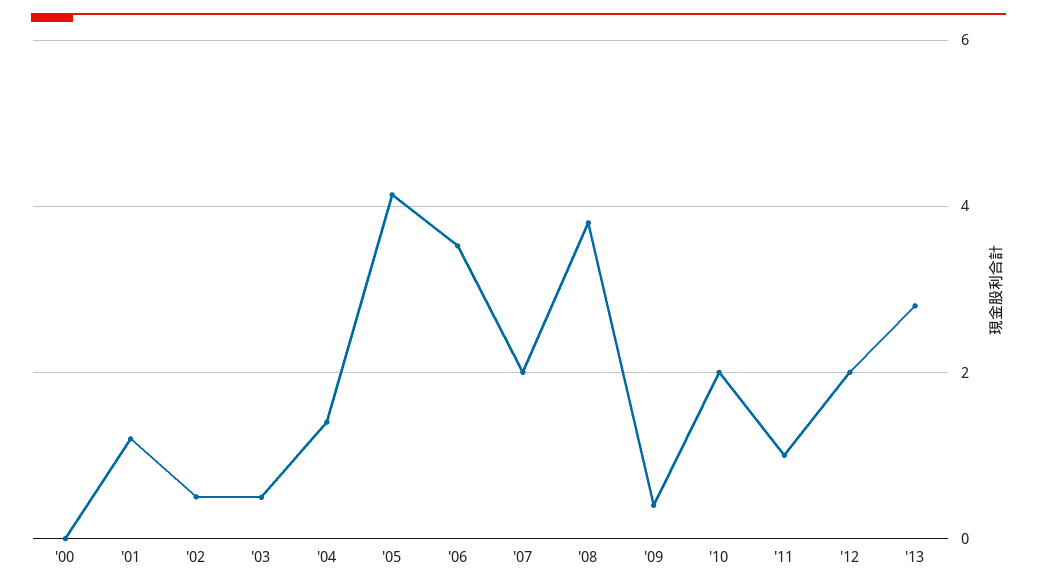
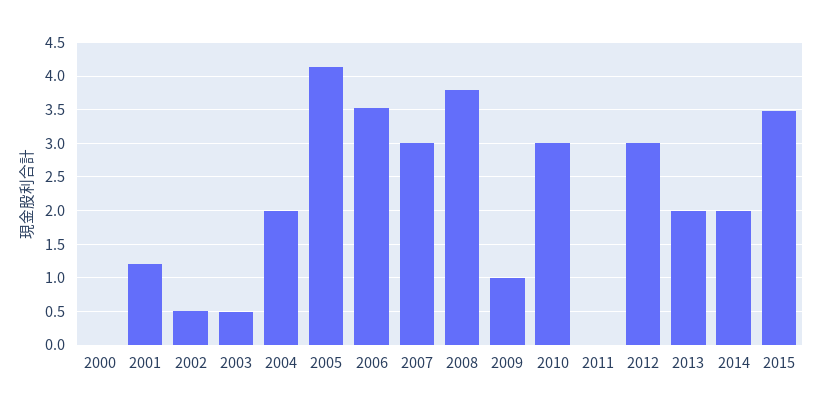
'04: 1.4 -> 2
'07: 2 -> 3
'09: 0.4 -> 1
'10: 2 -> 3
'11: 1 -> 0
'12: 2 -> 3
'13: 2.8 -> 2
2014: none -> 2
2015: none -> 3.5

